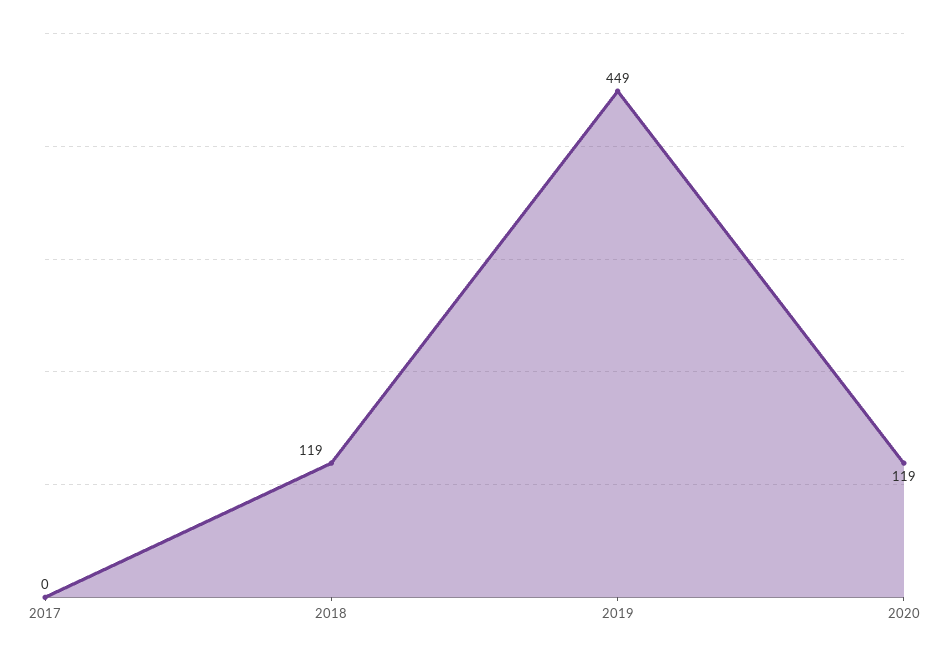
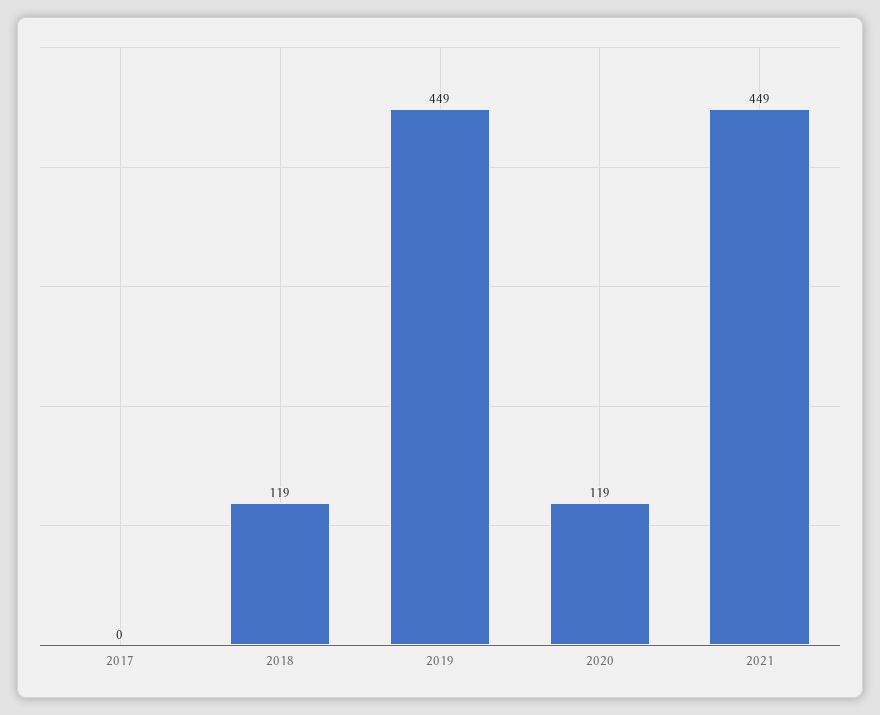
2021: none -> 449

